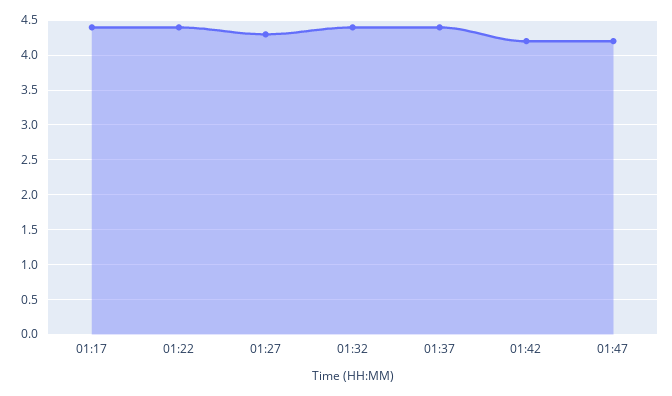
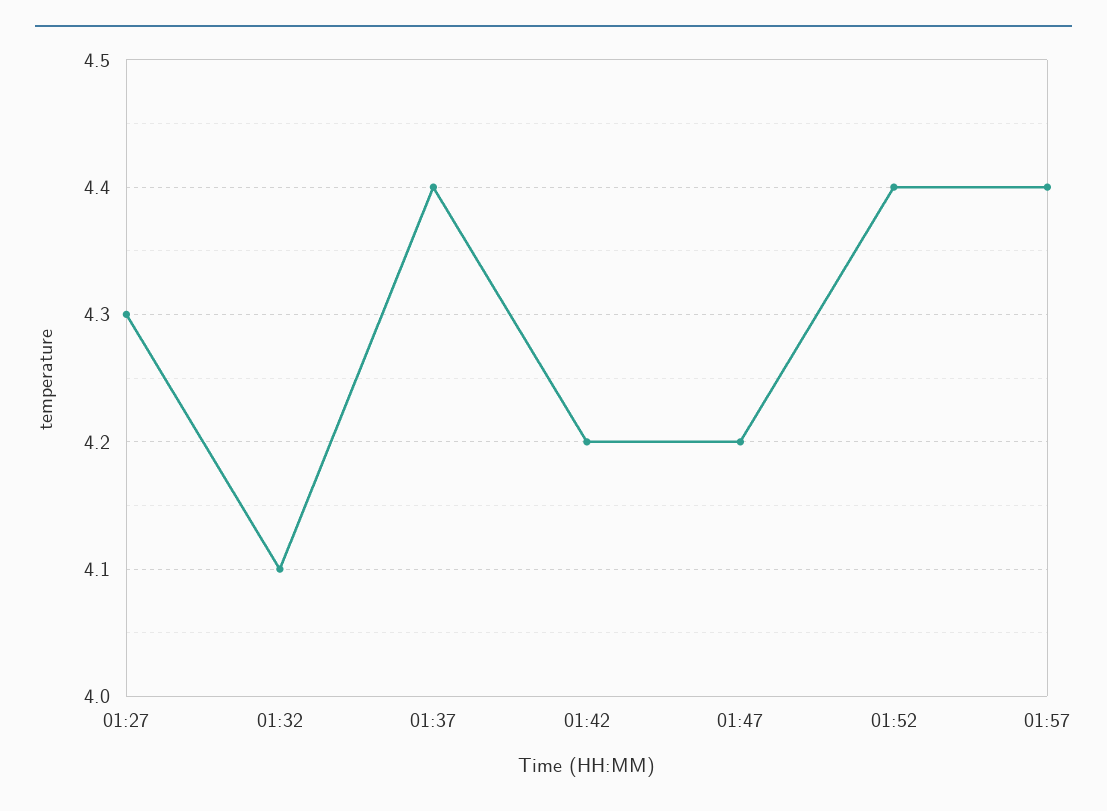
01:17: 4.4 -> none
01:22: 4.4 -> none
01:32: 4.4 -> 4.1
01:52: none -> 4.4
01:57: none -> 4.4

